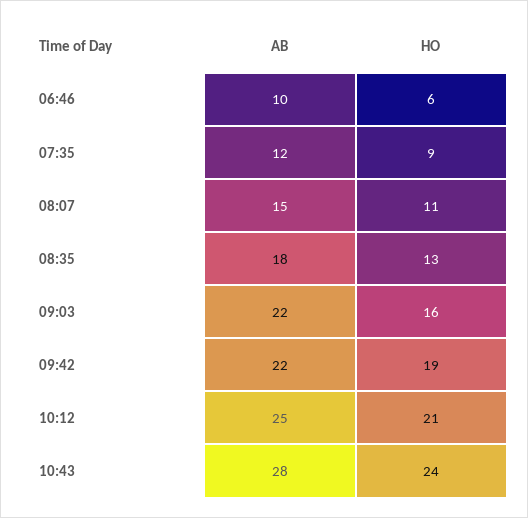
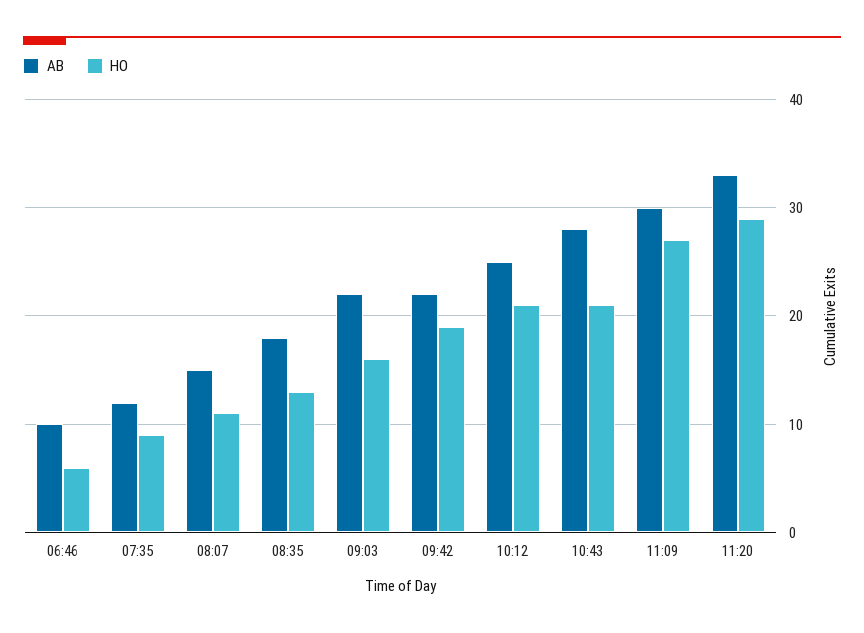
HO, 10:43: 24 -> 21
AB, 11:09: none -> 30
HO, 11:09: none -> 27
AB, 11:20: none -> 33
HO, 11:20: none -> 29

